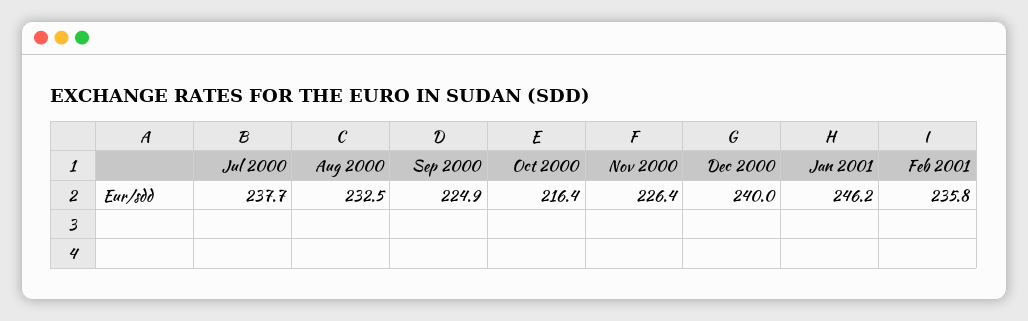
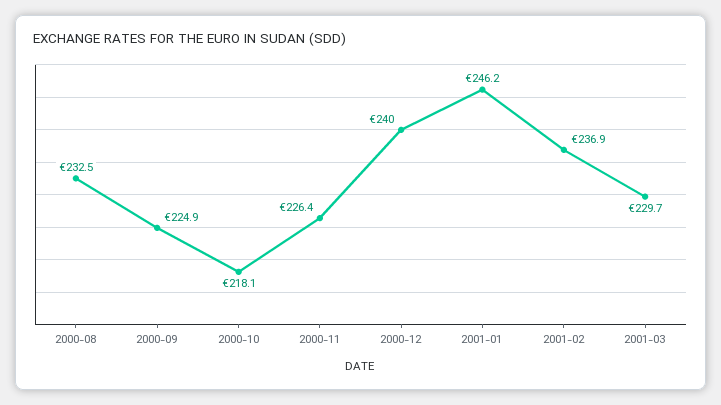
Jul 2000: 237.7 -> none
Oct 2000: 216.4 -> 218.1
Feb 2001: 235.8 -> 236.9
2001-03: none -> 229.7

